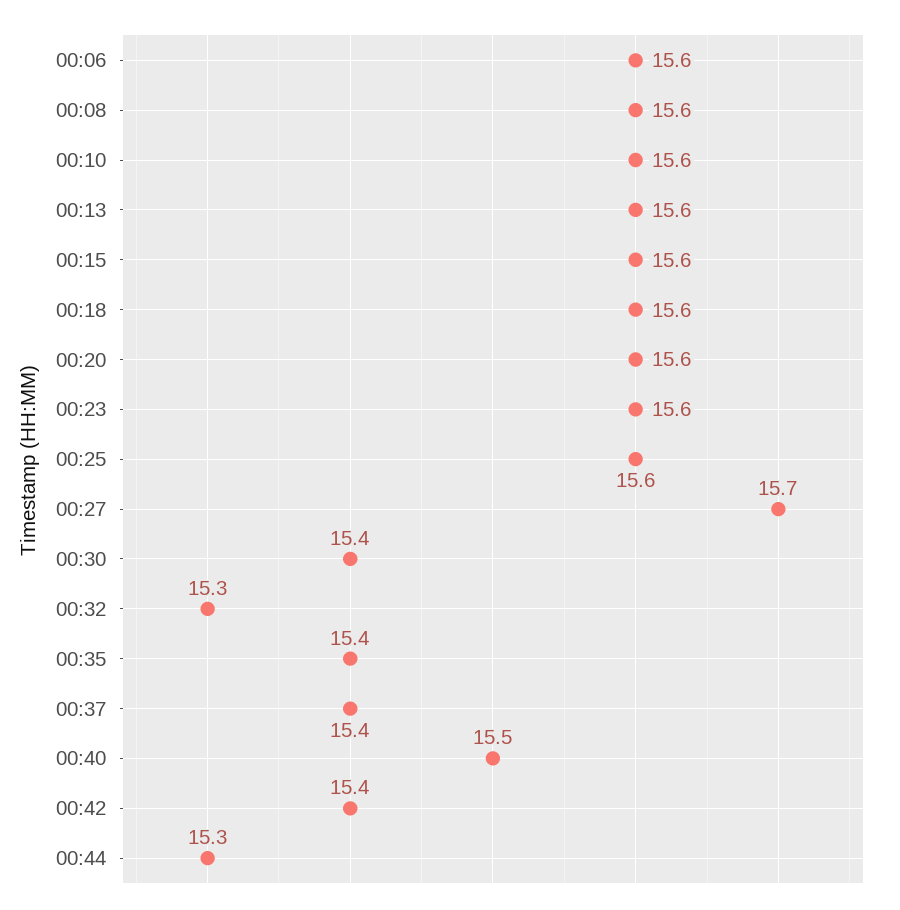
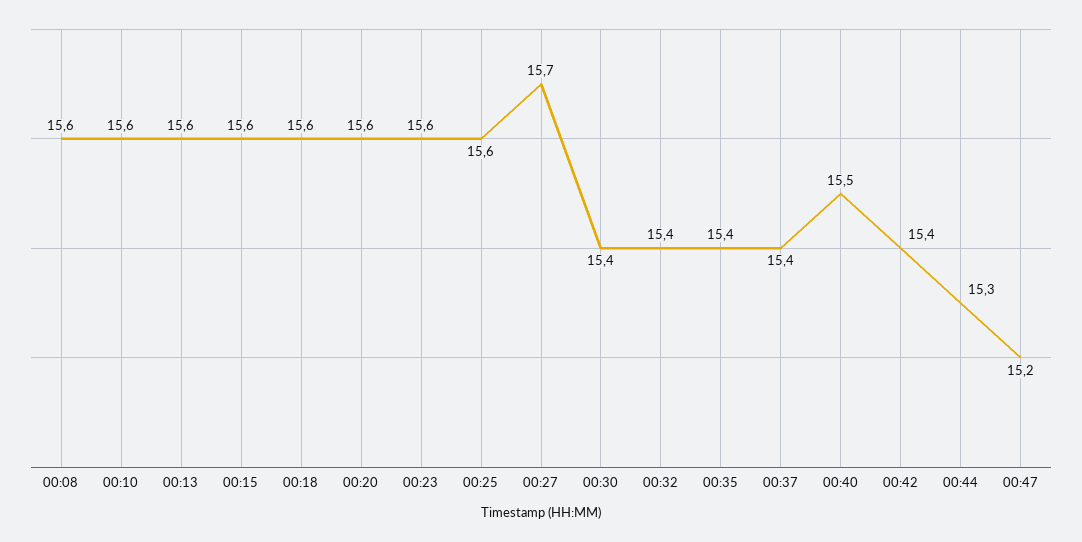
00:06: 15.6 -> none
00:32: 15.3 -> 15.4
00:47: none -> 15.2

